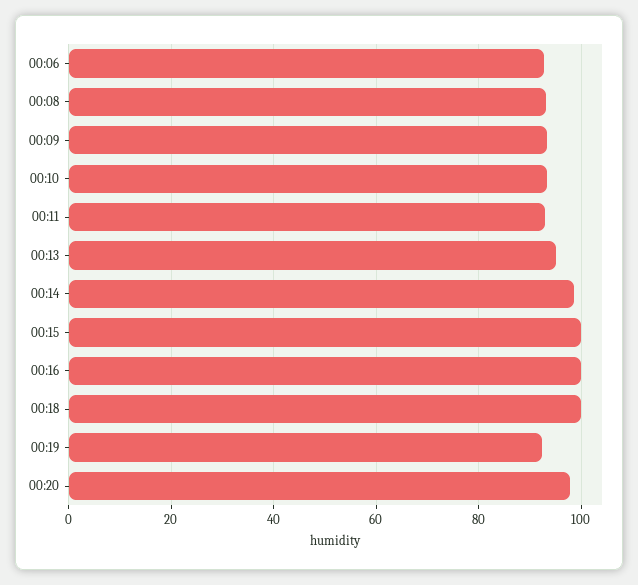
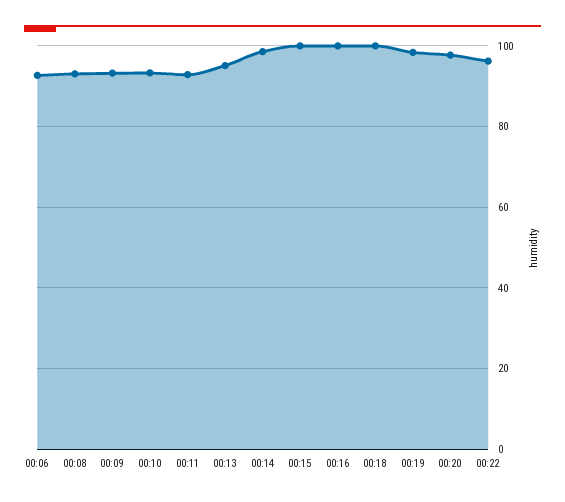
00:19: 92 -> 98
00:22: none -> 96

